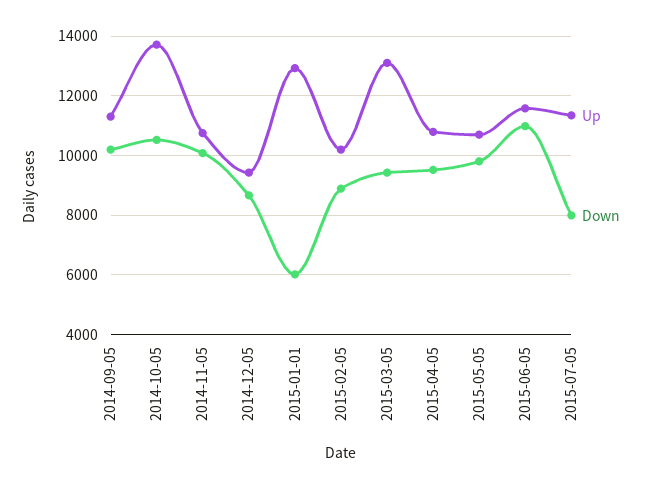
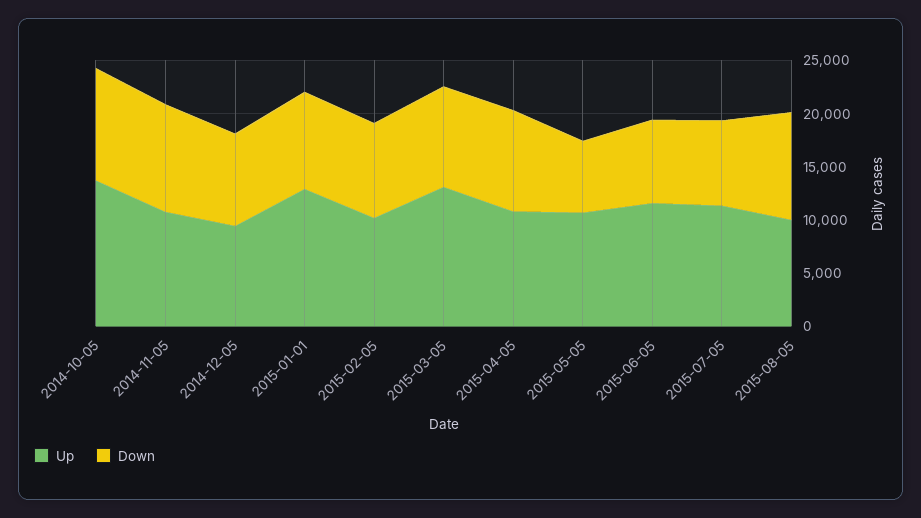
Up, 2014-09-05: 11250 -> none
Down, 2014-09-05: 10250 -> none
Down, 2015-01-01: 6000 -> 9000
Down, 2015-05-05: 9750 -> 7000
Down, 2015-06-05: 11000 -> 8000
Up, 2015-08-05: none -> 10000
Down, 2015-08-05: none -> 10000

